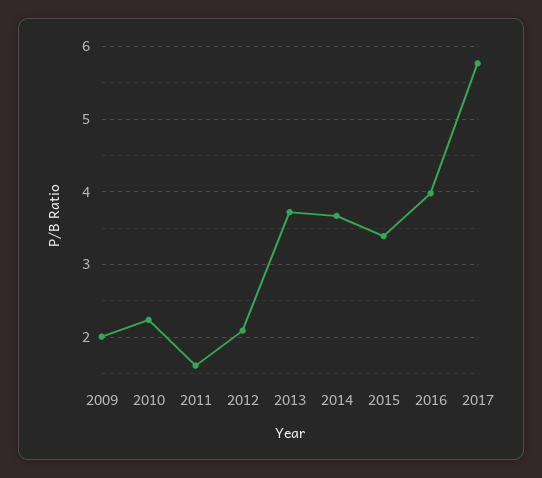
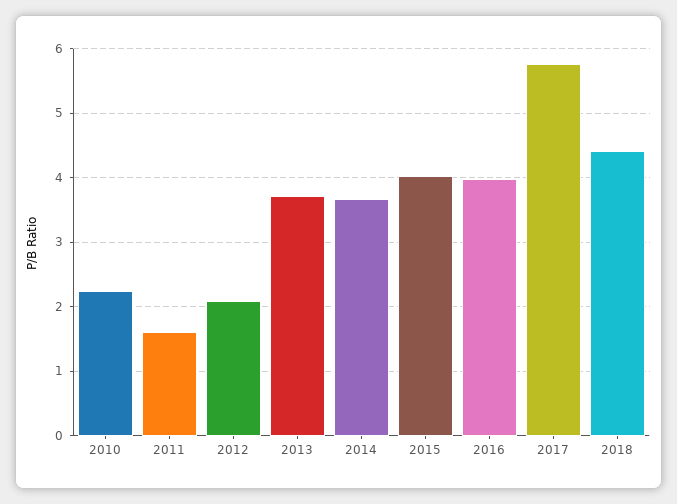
2009: 2 -> none
2015: 3.4 -> 4
2018: none -> 4.4

